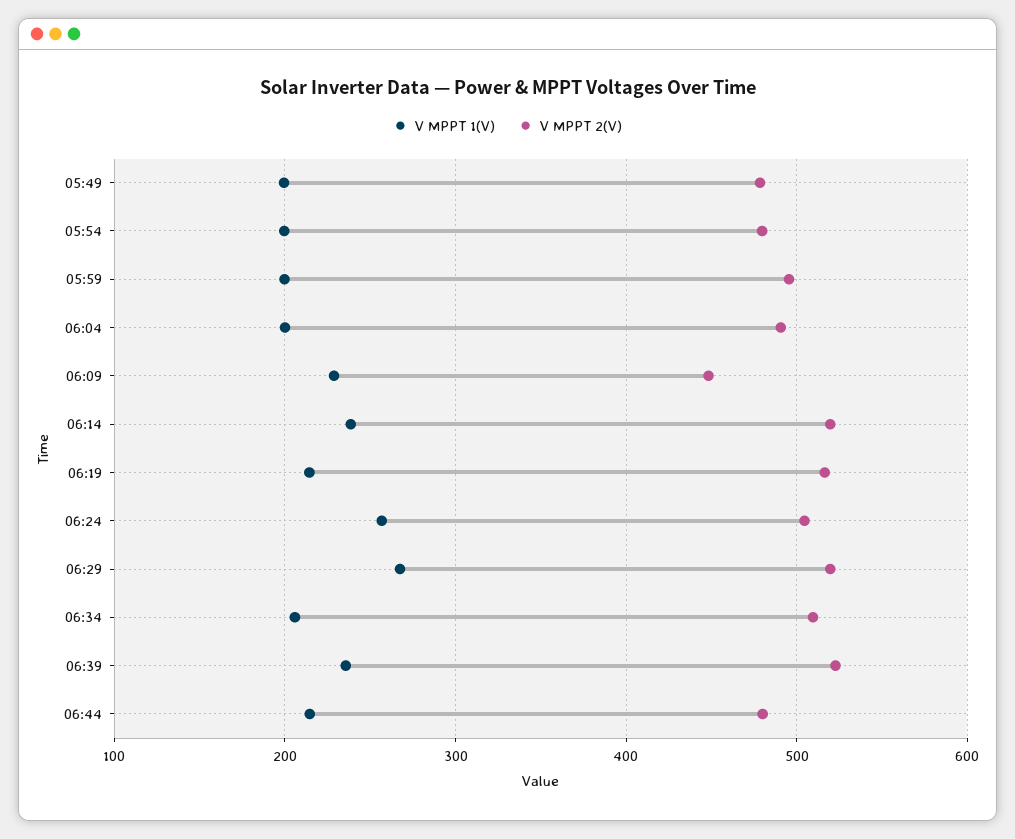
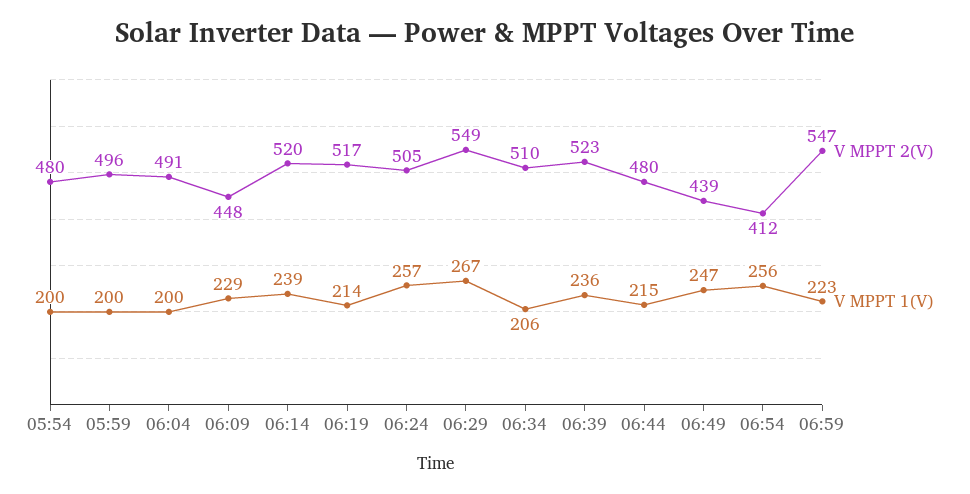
V MPPT 1(V), 05:49: 200 -> none
V MPPT 2(V), 05:49: 480 -> none
V MPPT 2(V), 06:29: 520 -> 549
V MPPT 2(V), 06:49: none -> 439
V MPPT 1(V), 06:49: none -> 247
V MPPT 2(V), 06:54: none -> 412
V MPPT 1(V), 06:54: none -> 256
V MPPT 2(V), 06:59: none -> 547
V MPPT 1(V), 06:59: none -> 223

